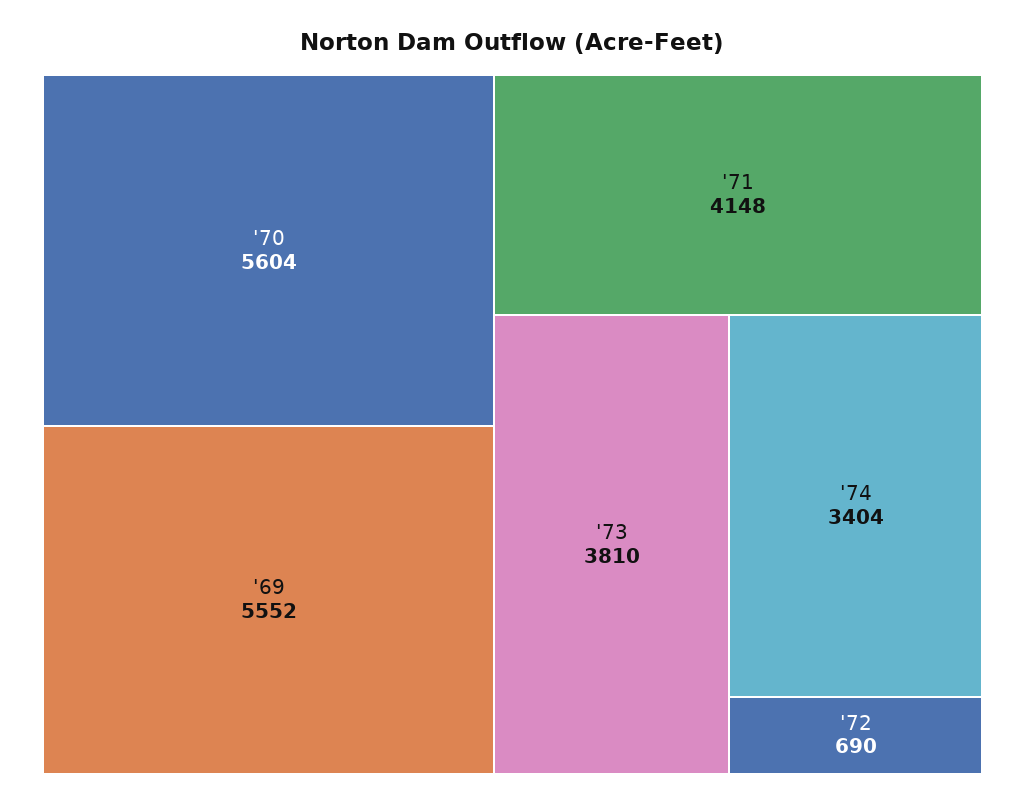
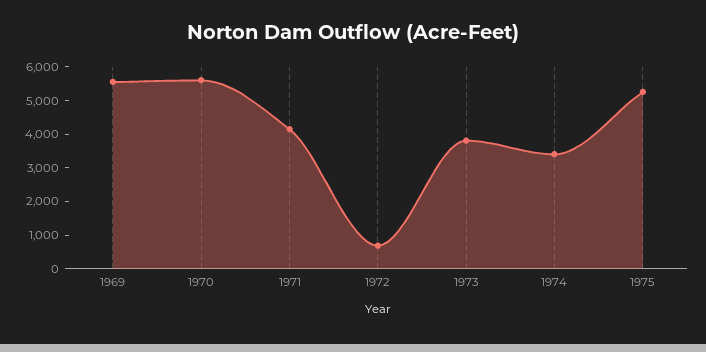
1975: none -> 5250

